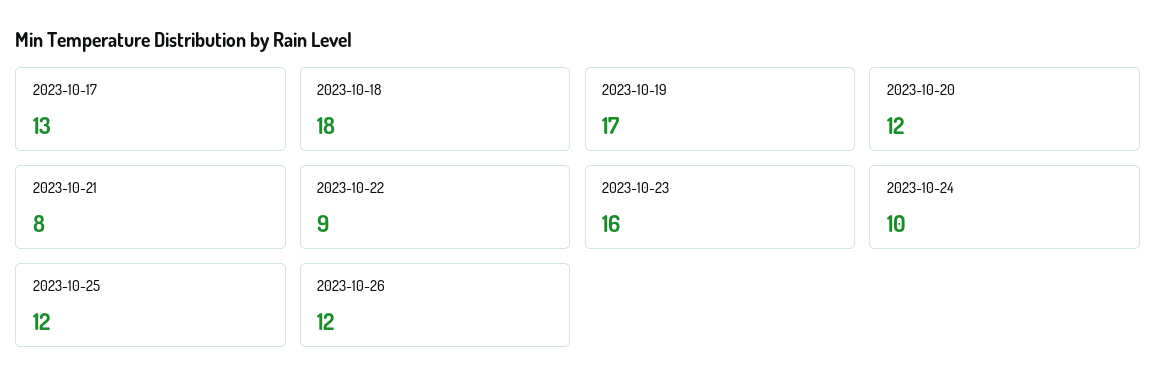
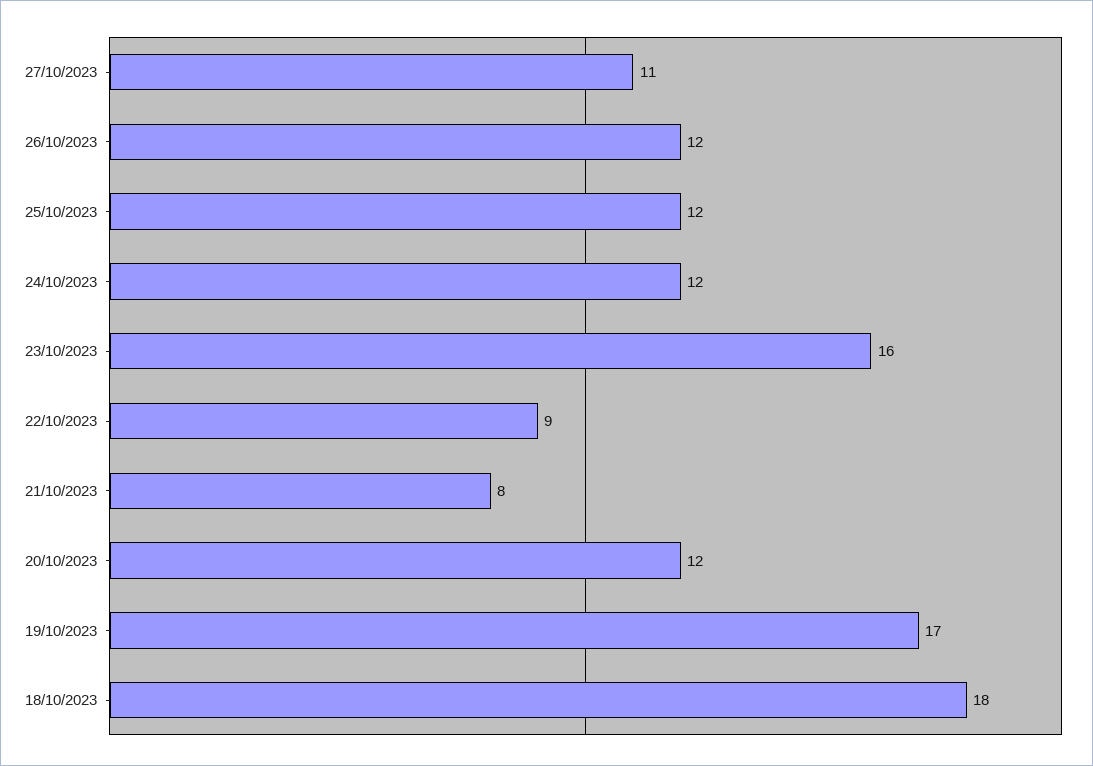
2023-10-17: 13 -> none
2023-10-24: 10 -> 12
27/10/2023: none -> 11

